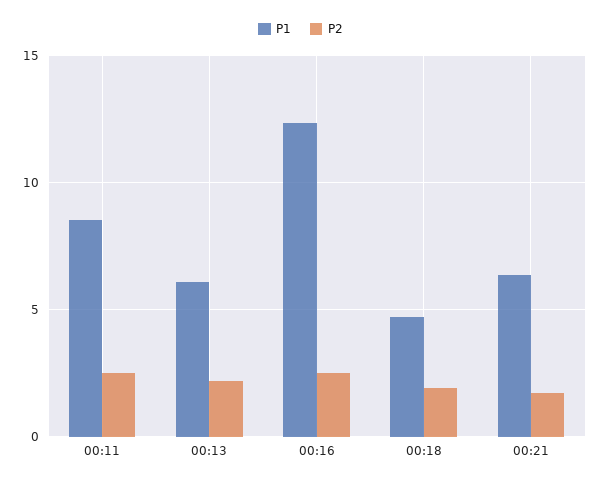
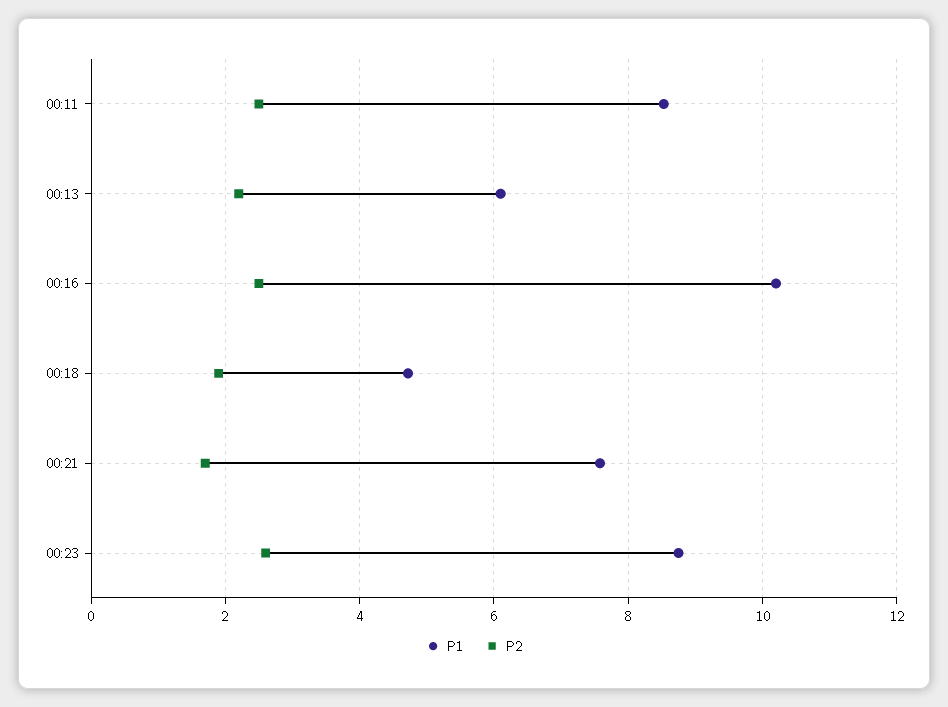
P1, 00:16: 12.5 -> 10.2
P1, 00:21: 6.5 -> 7.6
P1, 00:23: none -> 8.8
P2, 00:23: none -> 2.6

